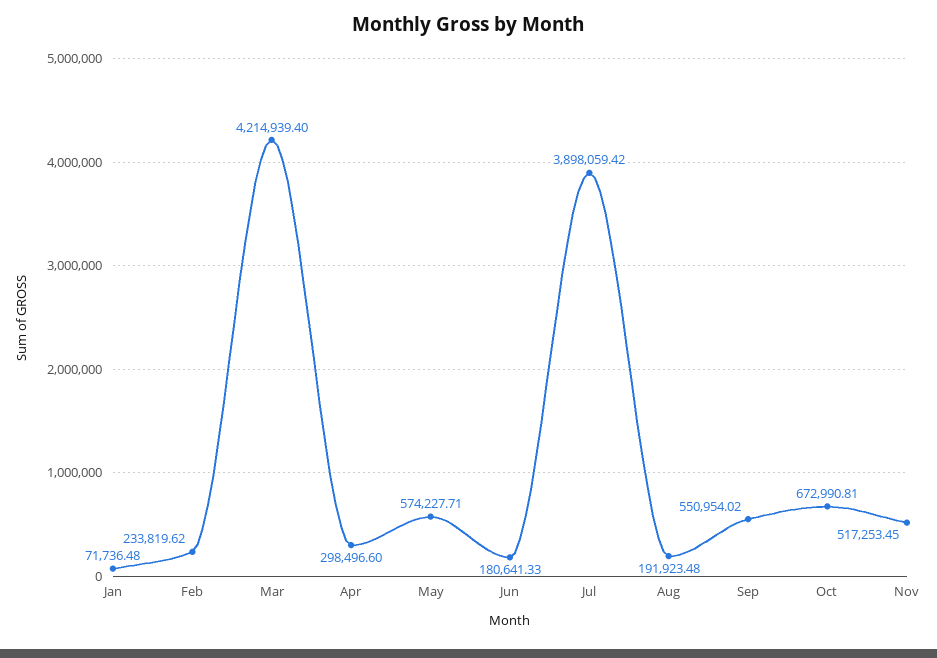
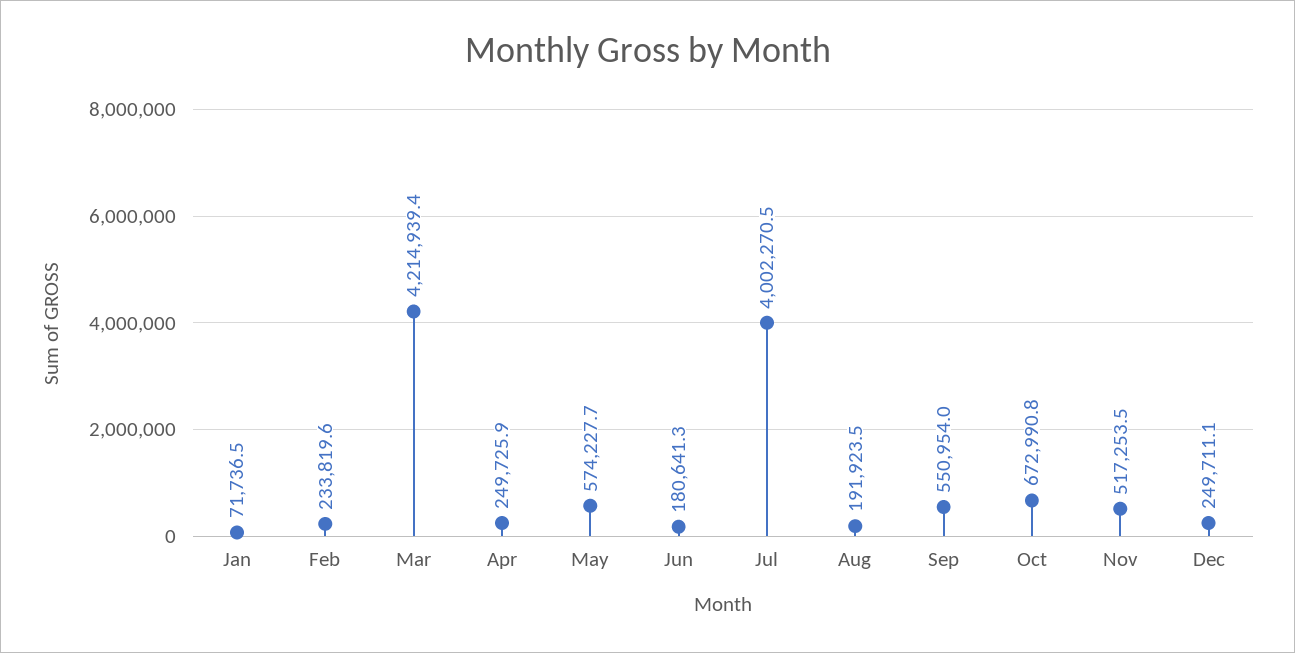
Apr: 298496.6 -> 249725.9
Jul: 3898059.42 -> 4002270.5
Dec: none -> 249711.1

